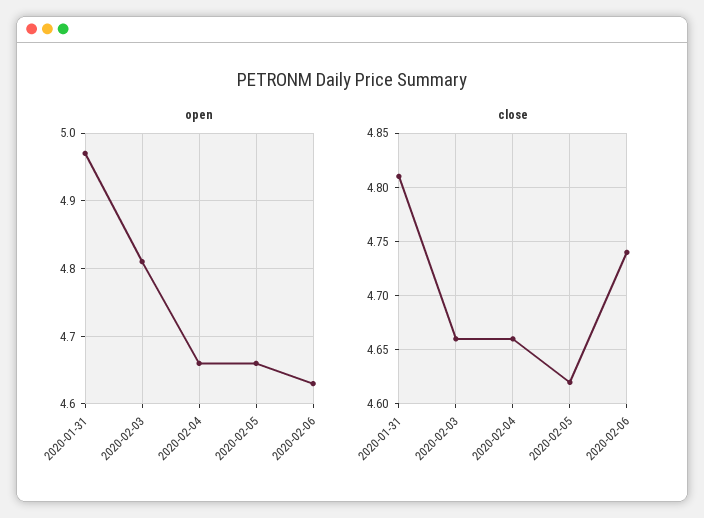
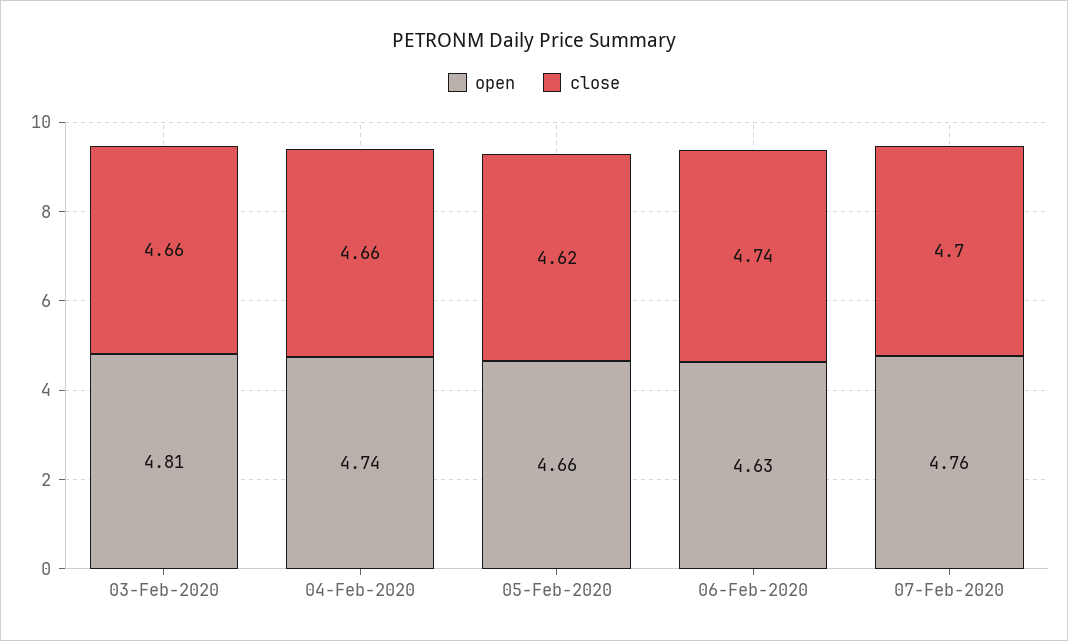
open, 2020-01-31: 4.97 -> none
open, 2020-02-04: 4.66 -> 4.74
close, 2020-01-31: 4.81 -> none
open, 07-Feb-2020: none -> 4.76
close, 07-Feb-2020: none -> 4.7

